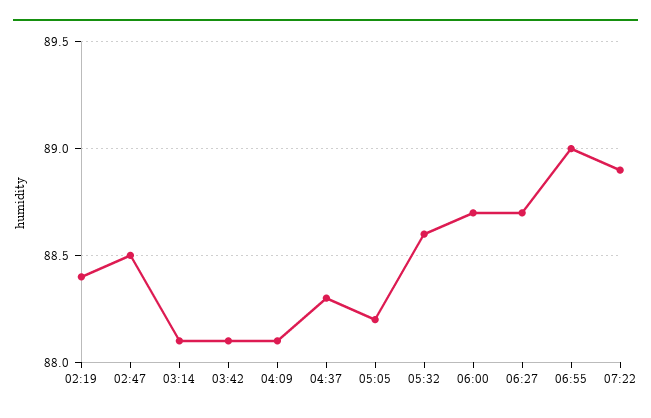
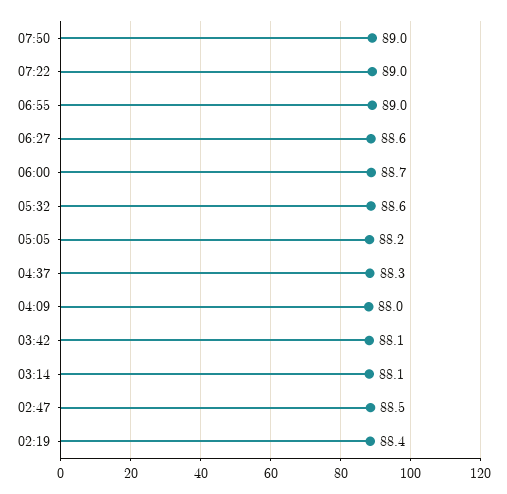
04:09: 88.1 -> 88
06:27: 88.7 -> 88.6
07:22: 88.9 -> 89
07:50: none -> 89

